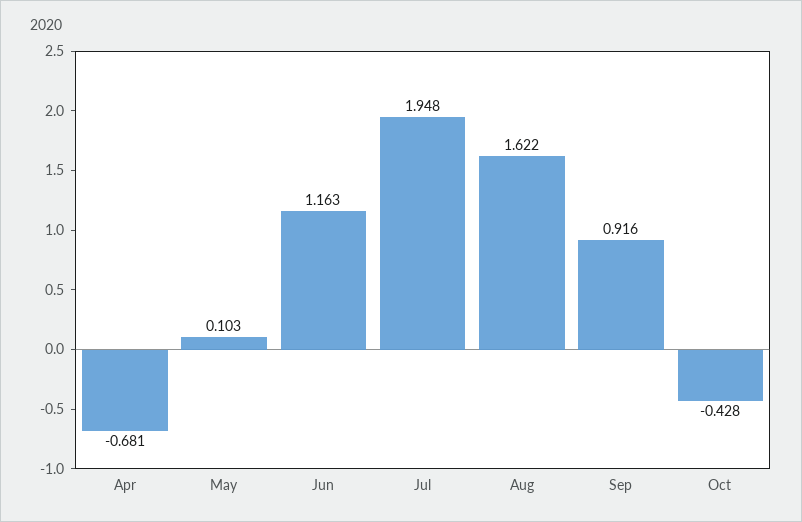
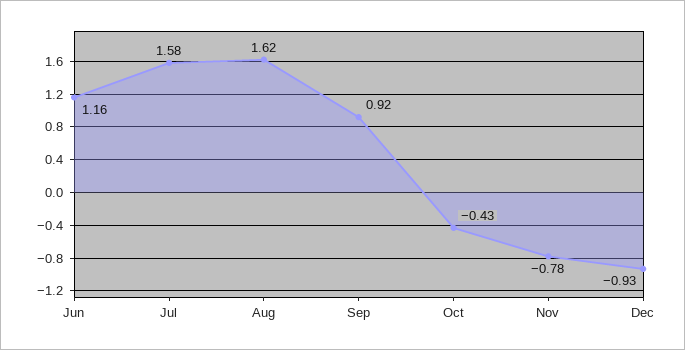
Apr: -0.681 -> none
May: 0.103 -> none
Jul: 1.948 -> 1.58
Nov: none -> -0.78
Dec: none -> -0.93

